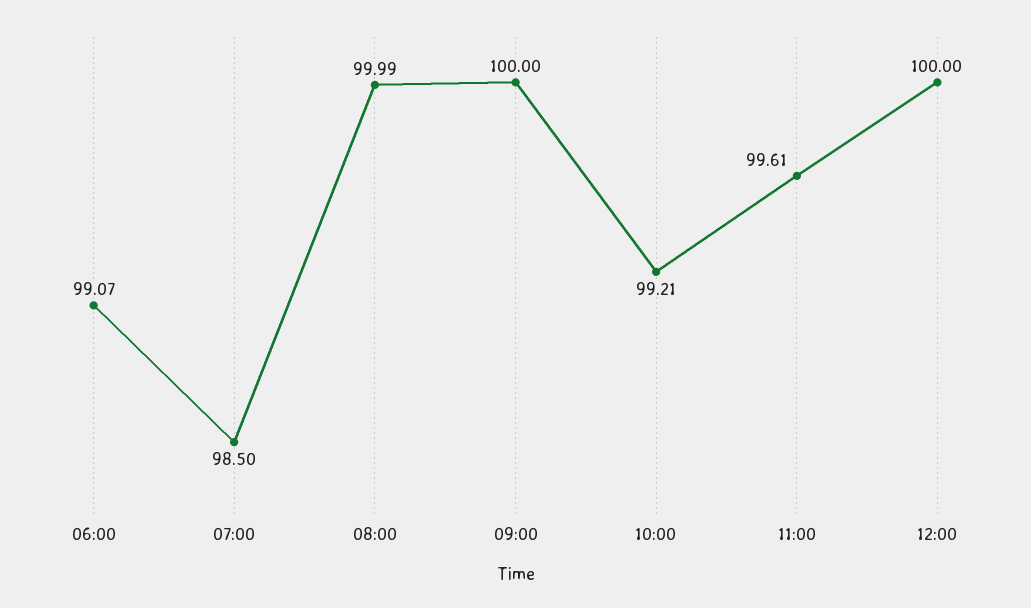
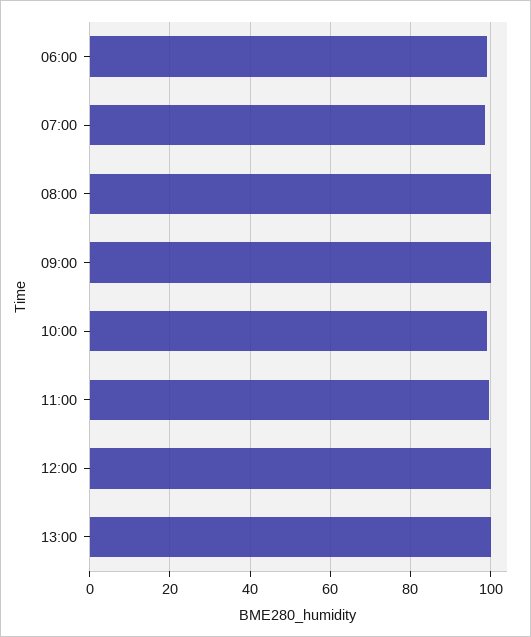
13:00: none -> 100

